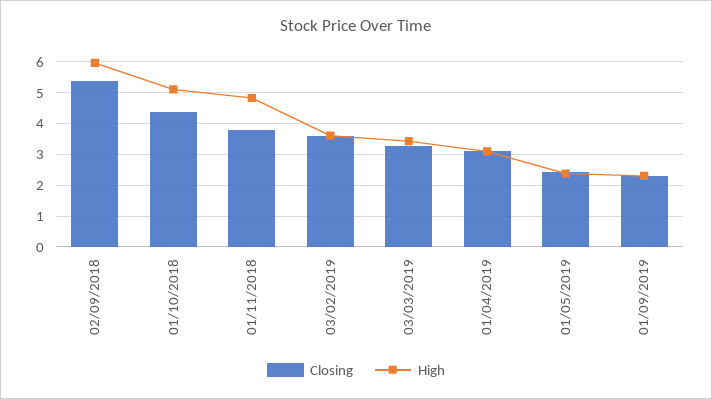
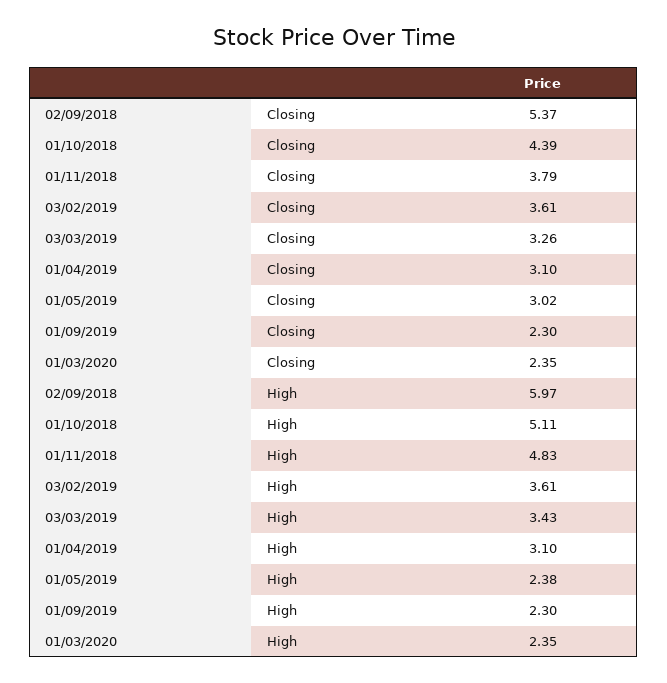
Closing, 01/05/2019: 2.4 -> 3.02
Closing, 01/03/2020: none -> 2.35
High, 01/03/2020: none -> 2.35

